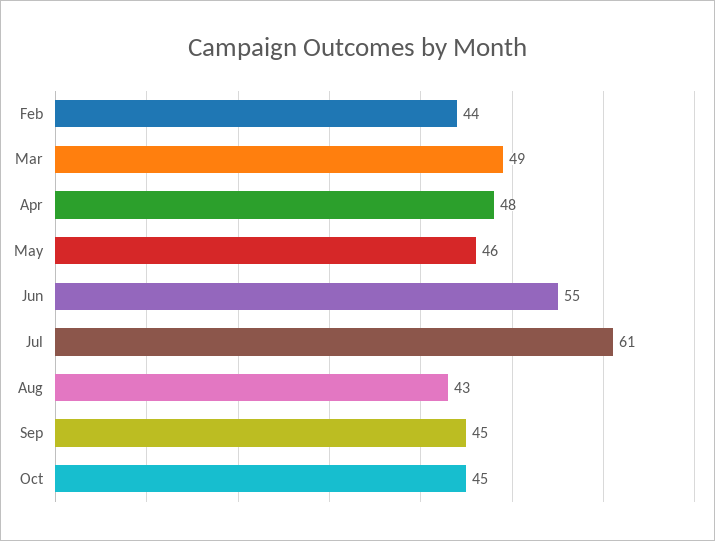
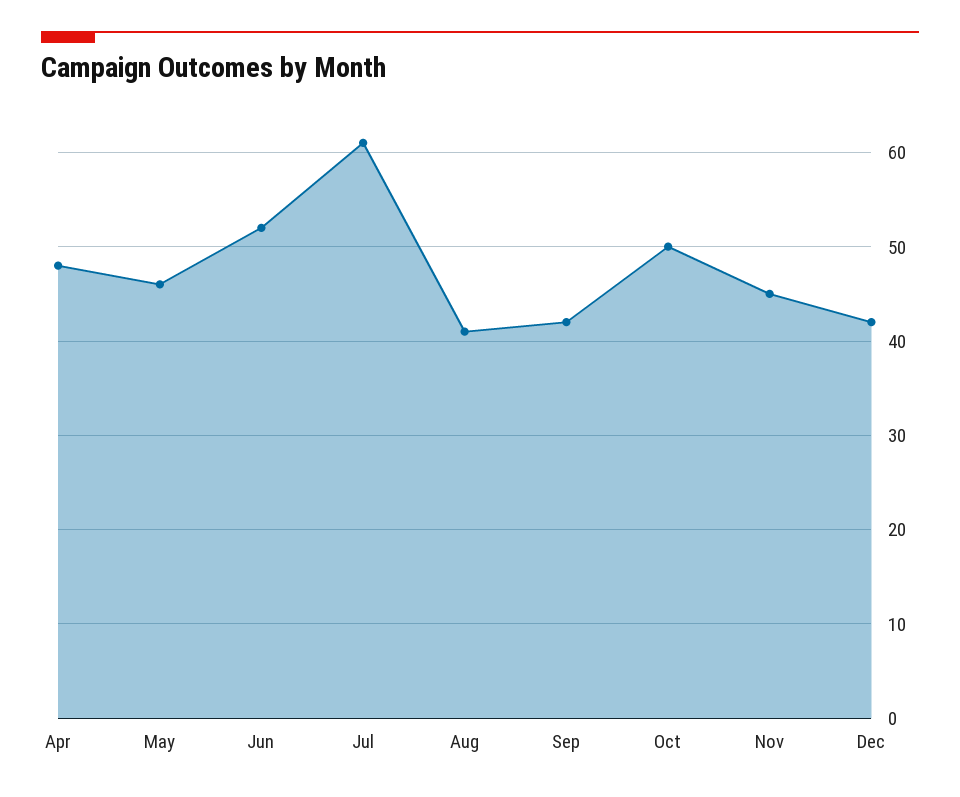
Feb: 44 -> none
Mar: 49 -> none
Jun: 55 -> 52
Aug: 43 -> 41
Sep: 45 -> 42
Oct: 45 -> 50
Nov: none -> 45
Dec: none -> 42

